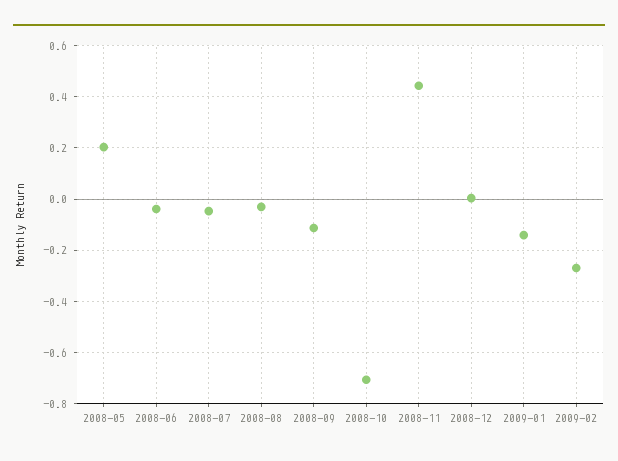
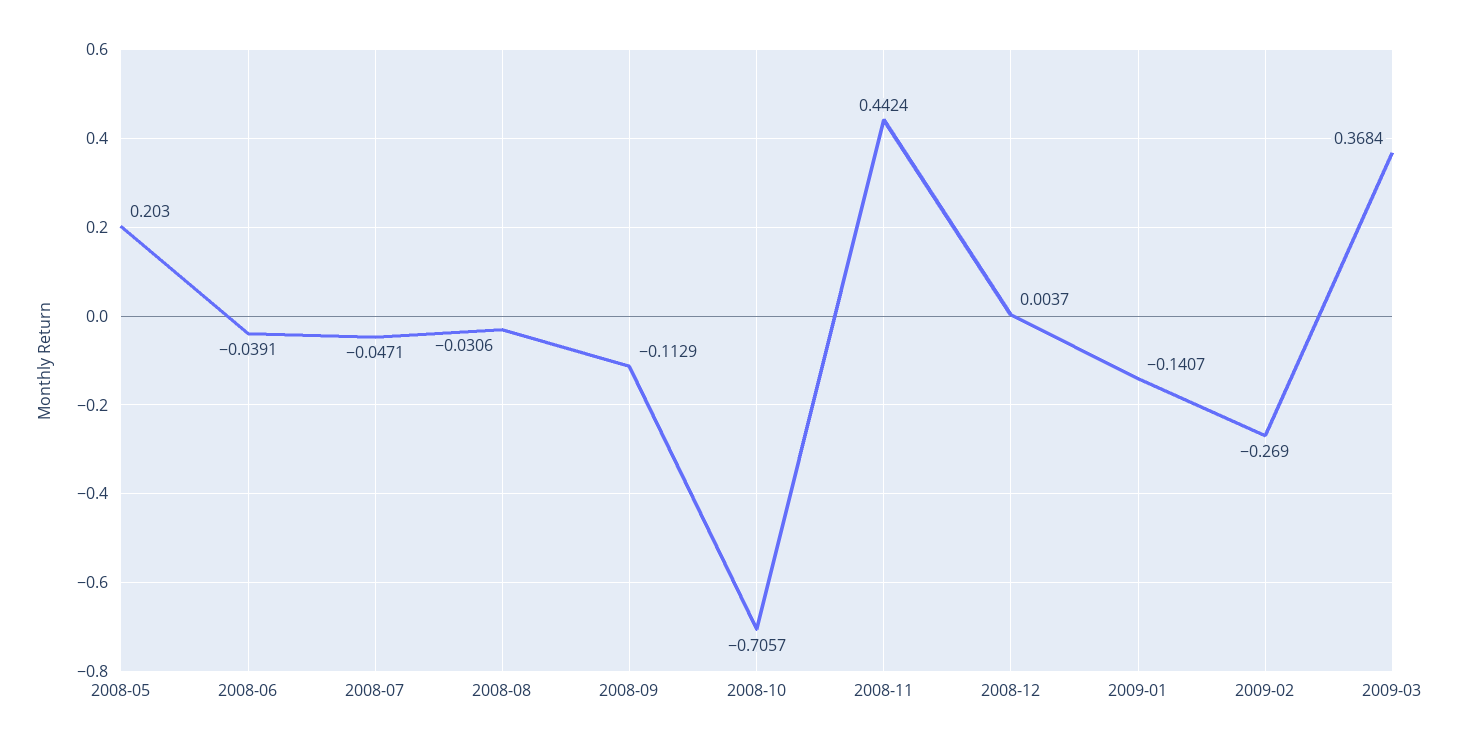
2009-03: none -> 0.3684

